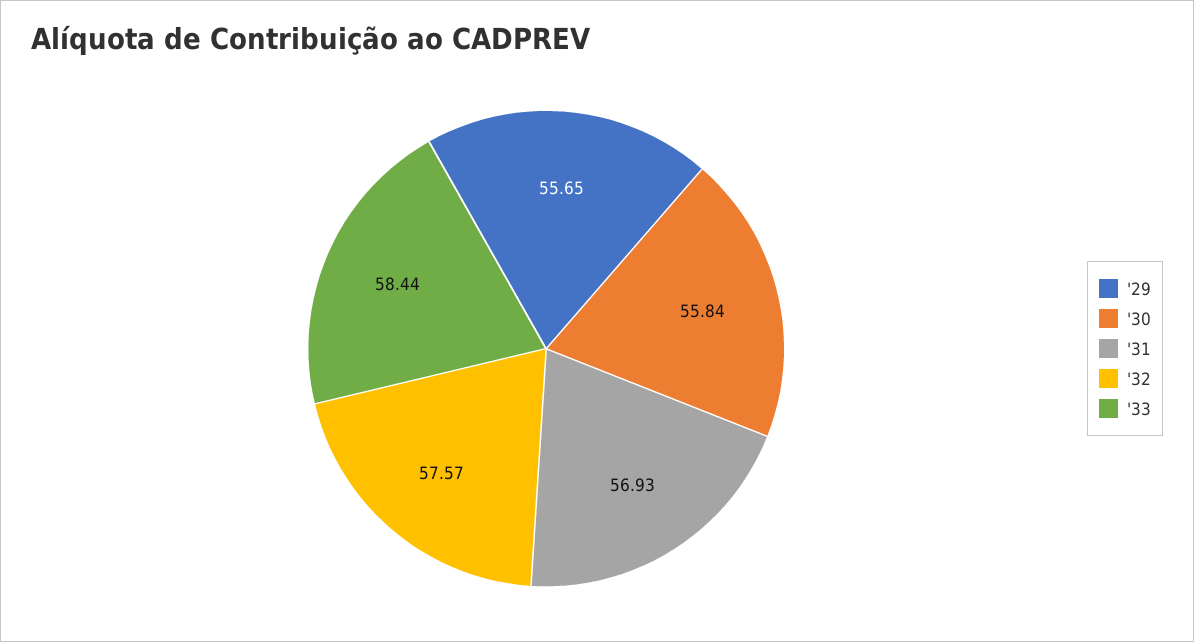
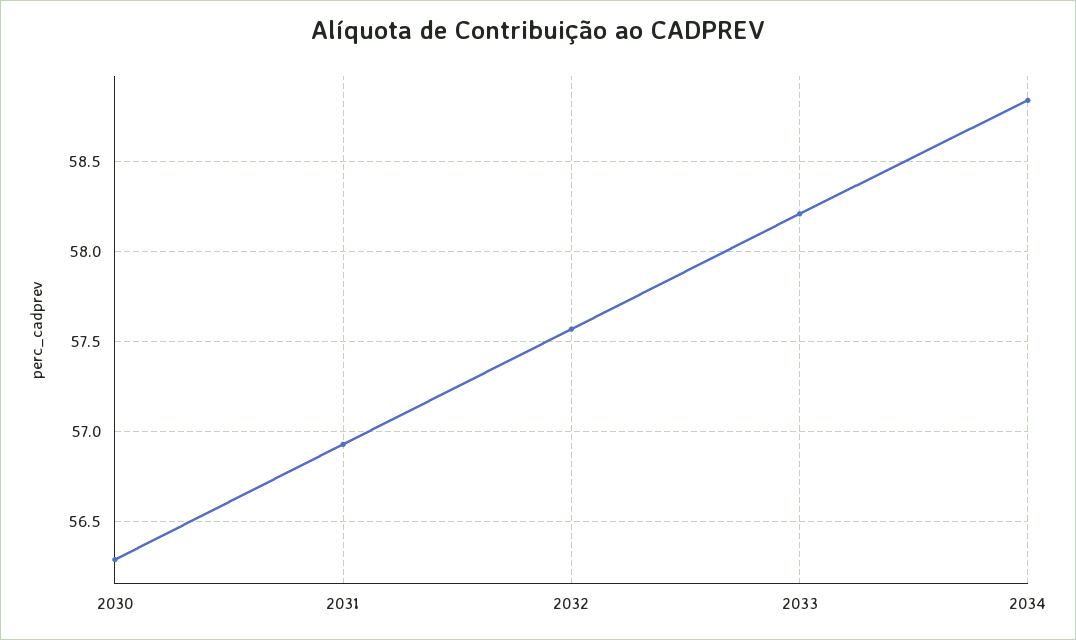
'29: 55.65 -> none
'30: 55.84 -> 56.3
'33: 58.44 -> 58.2
2034: none -> 58.85

